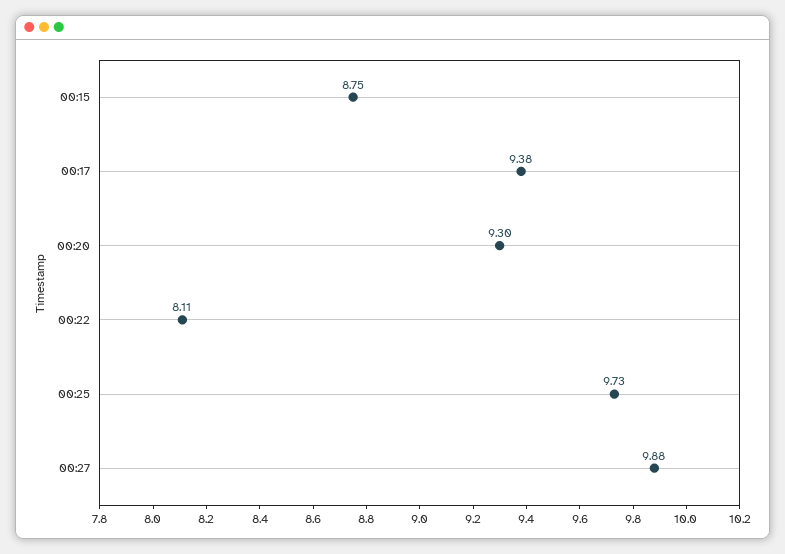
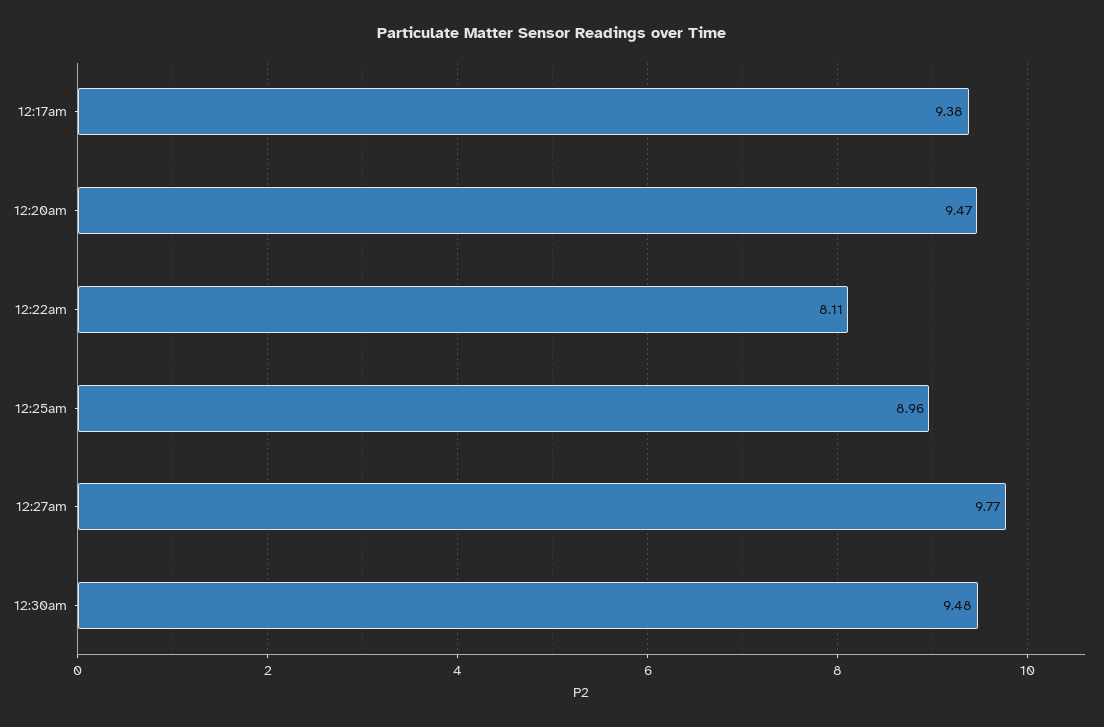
00:15: 8.75 -> none
00:20: 9.3 -> 9.47
00:25: 9.73 -> 8.96
00:27: 9.88 -> 9.77
12:30am: none -> 9.48

